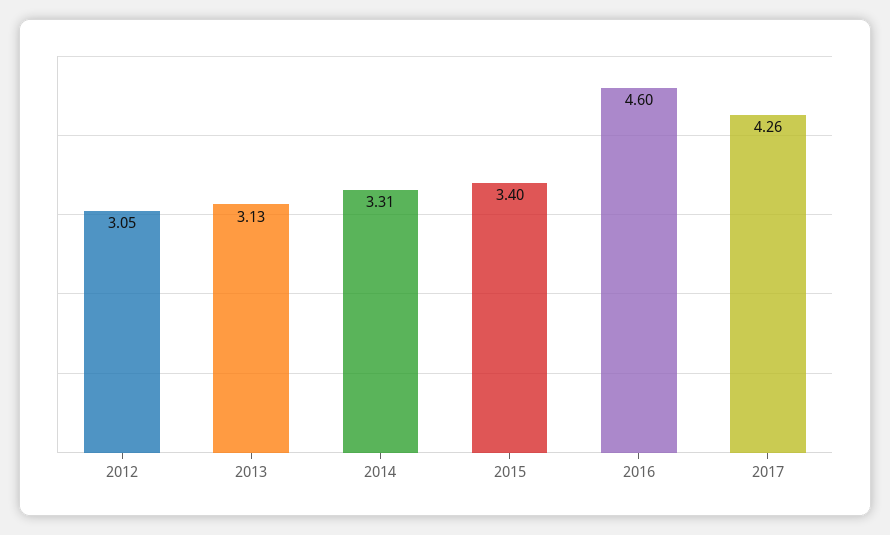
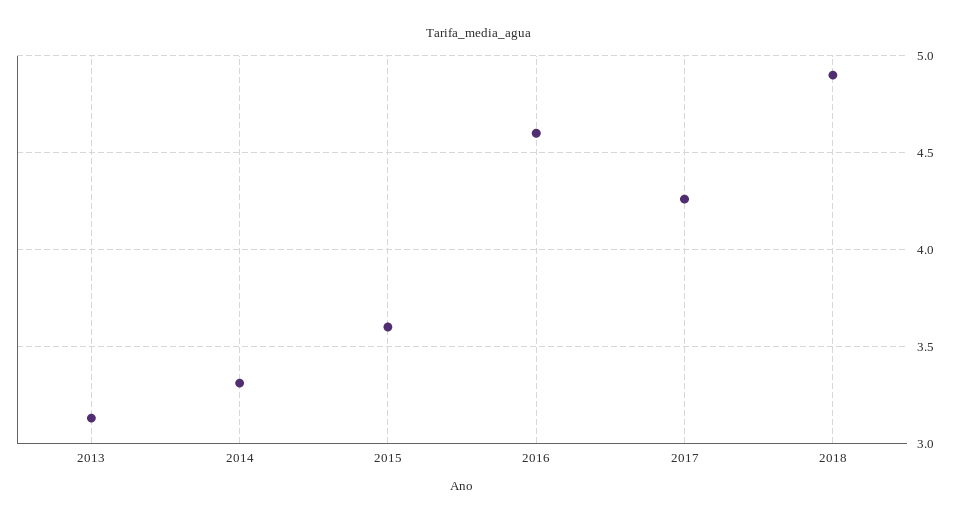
2012: 3.05 -> none
2015: 3.4 -> 3.6
2018: none -> 4.9

